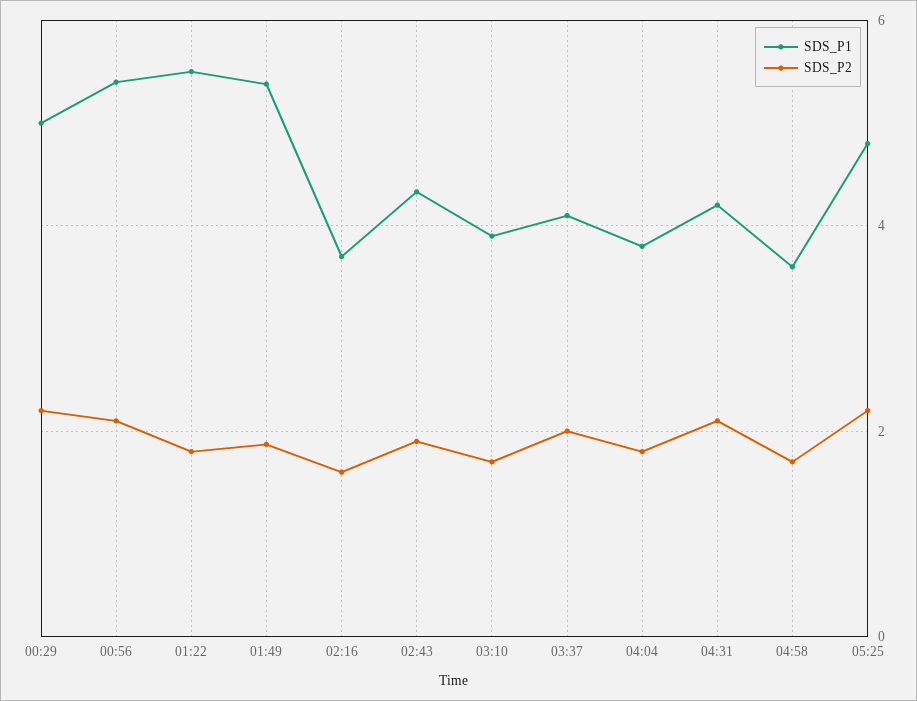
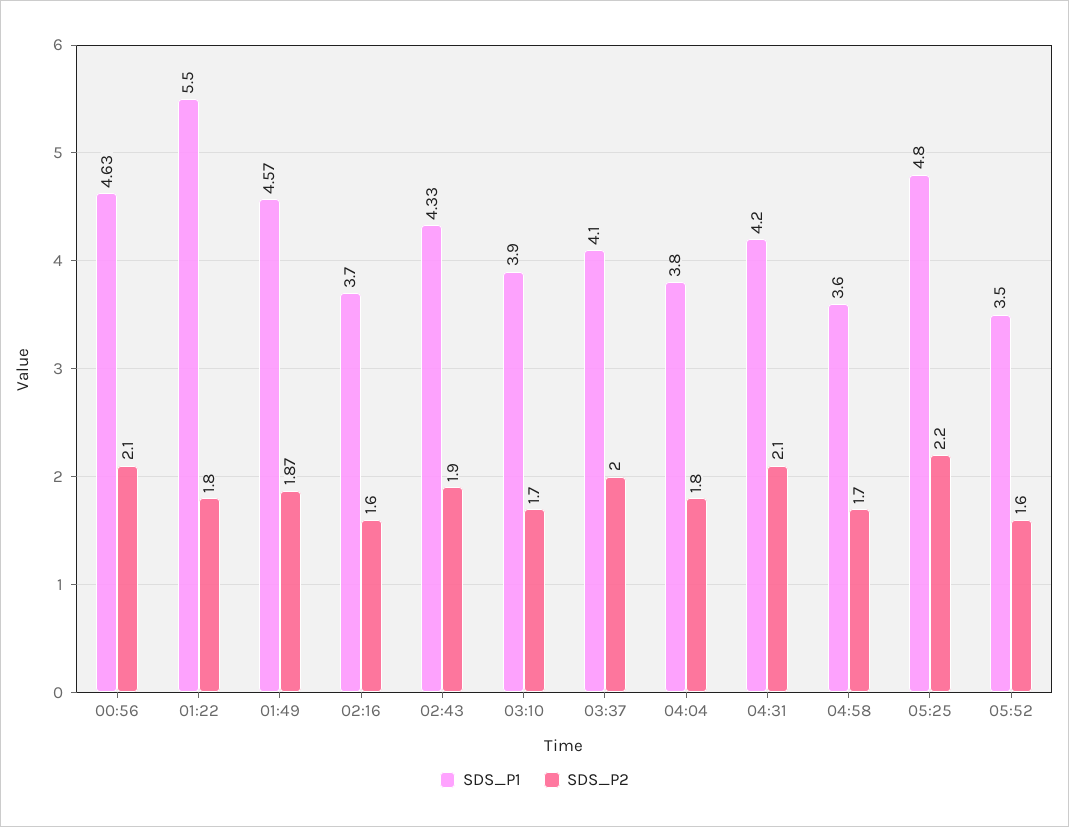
SDS_P1, 00:29: 5 -> none
SDS_P2, 00:29: 2.2 -> none
SDS_P1, 00:56: 5.4 -> 4.63
SDS_P1, 01:49: 5.4 -> 4.57
SDS_P1, 05:52: none -> 3.5
SDS_P2, 05:52: none -> 1.6

